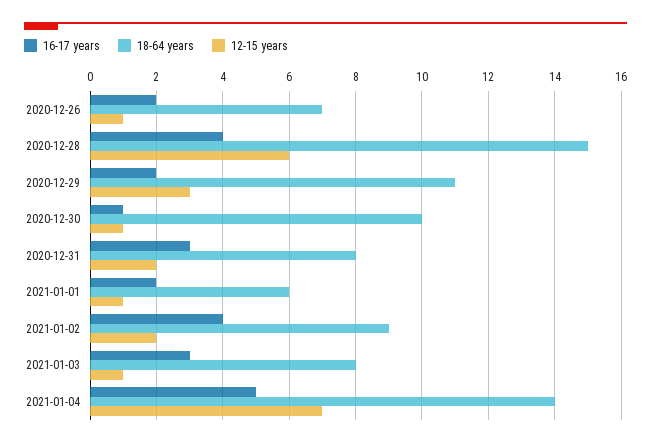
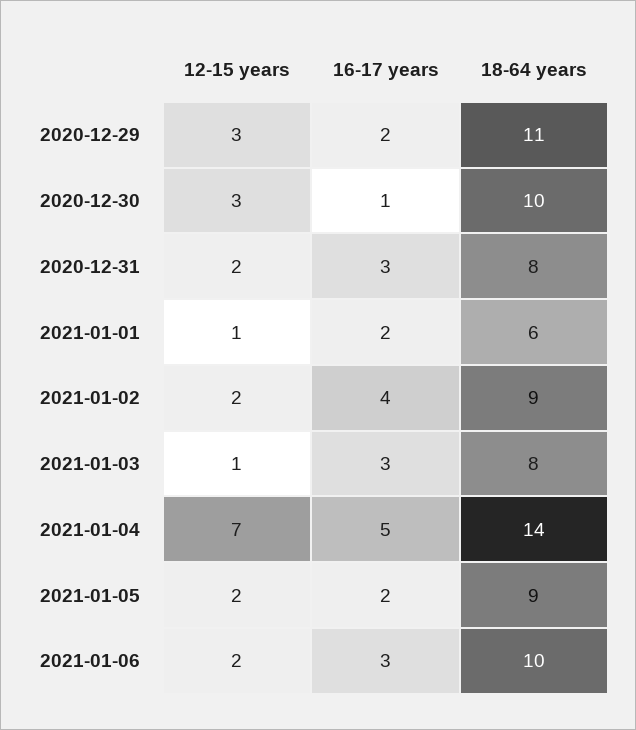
16-17 years, 2020-12-26: 2 -> none
18-64 years, 2020-12-26: 7 -> none
12-15 years, 2020-12-26: 1 -> none
16-17 years, 2020-12-28: 4 -> none
18-64 years, 2020-12-28: 15 -> none
12-15 years, 2020-12-28: 6 -> none
12-15 years, 2020-12-30: 1 -> 3
12-15 years, 2021-01-05: none -> 2
16-17 years, 2021-01-05: none -> 2
18-64 years, 2021-01-05: none -> 9
12-15 years, 2021-01-06: none -> 2
16-17 years, 2021-01-06: none -> 3
18-64 years, 2021-01-06: none -> 10

